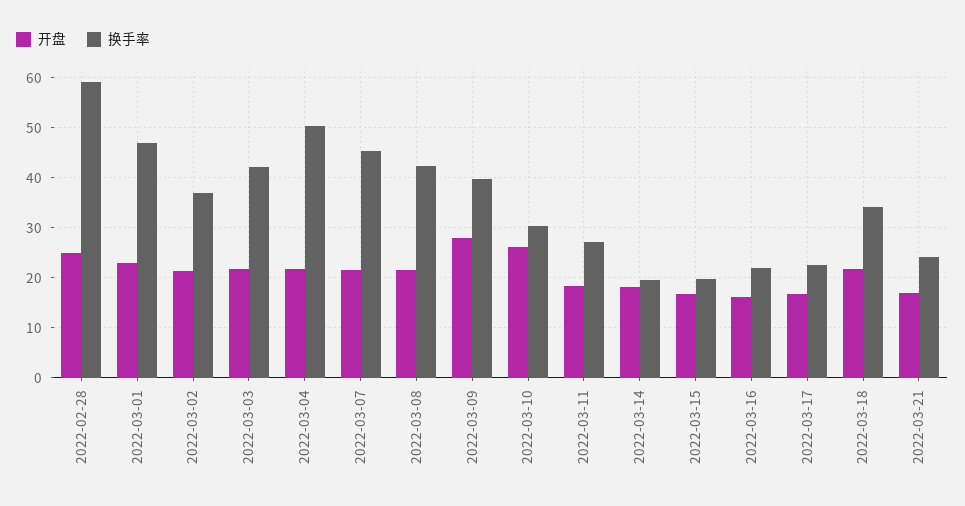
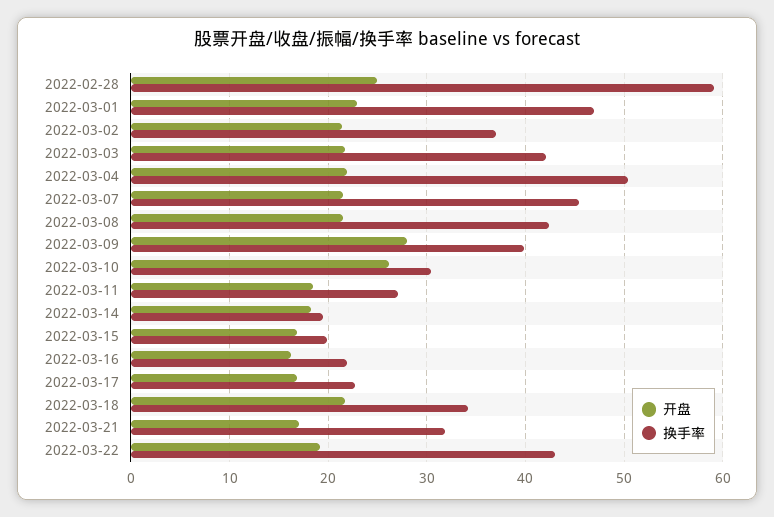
换手率, 2022-03-21: 24 -> 32
开盘, 2022-03-22: none -> 19
换手率, 2022-03-22: none -> 43

